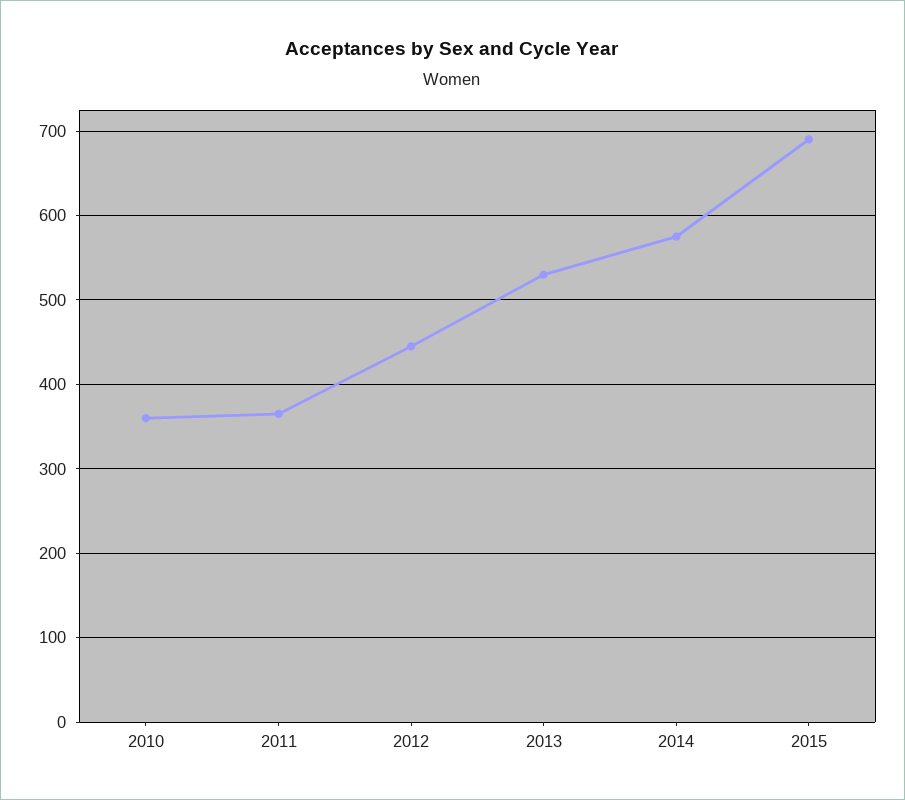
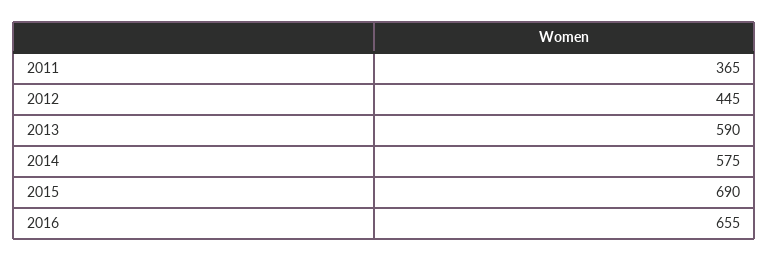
2010: 360 -> none
2013: 530 -> 590
2016: none -> 655

